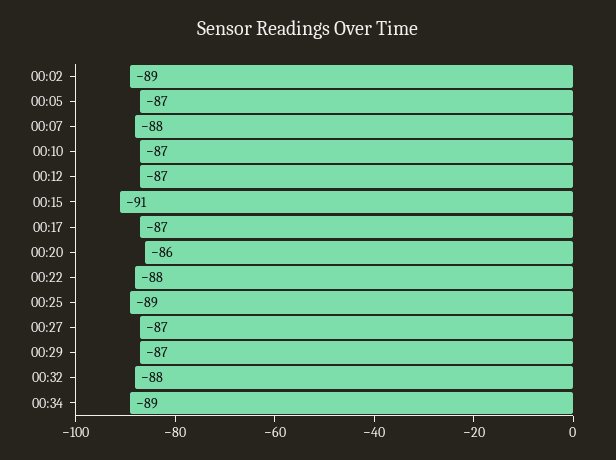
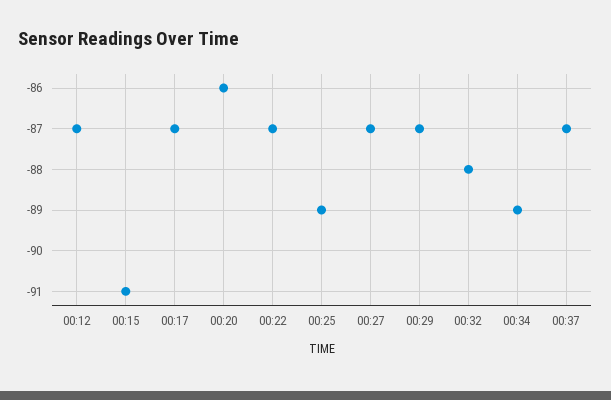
00:02: -89 -> none
00:05: -87 -> none
00:07: -88 -> none
00:10: -87 -> none
00:22: -88 -> -87
00:37: none -> -87

